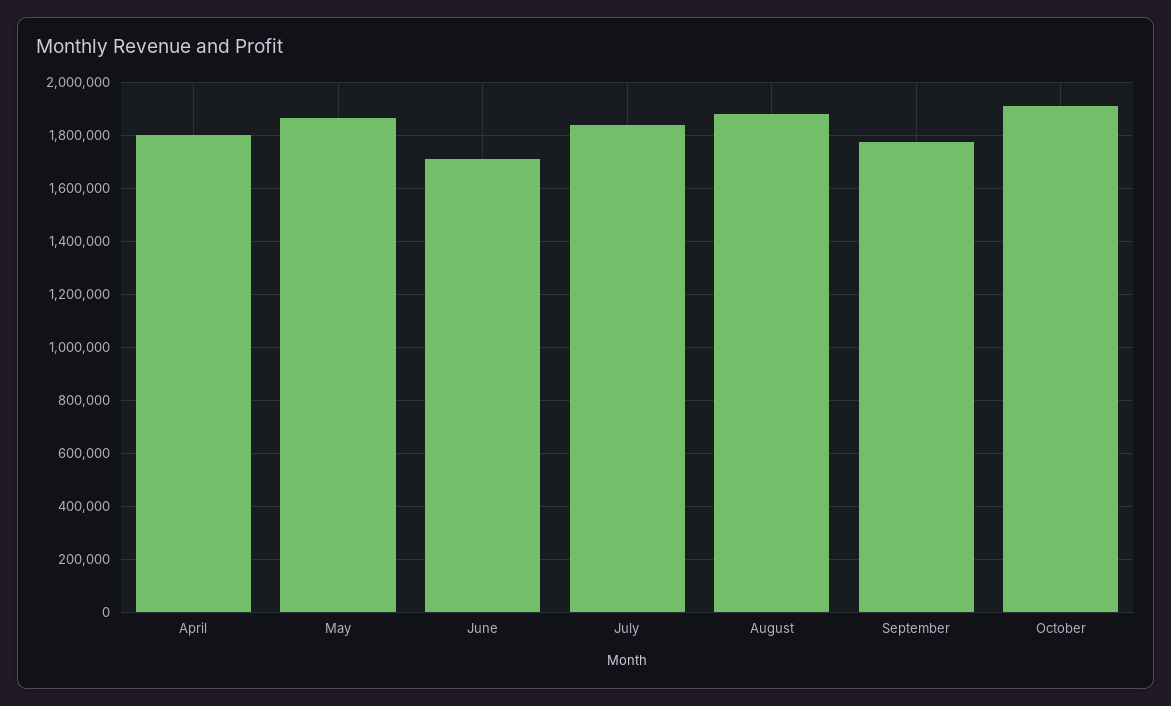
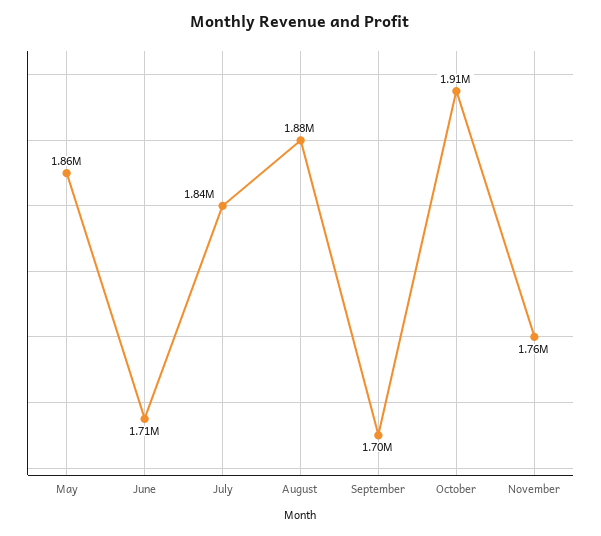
April: 1800000 -> none
September: 1775000 -> 1700000
November: none -> 1760000

